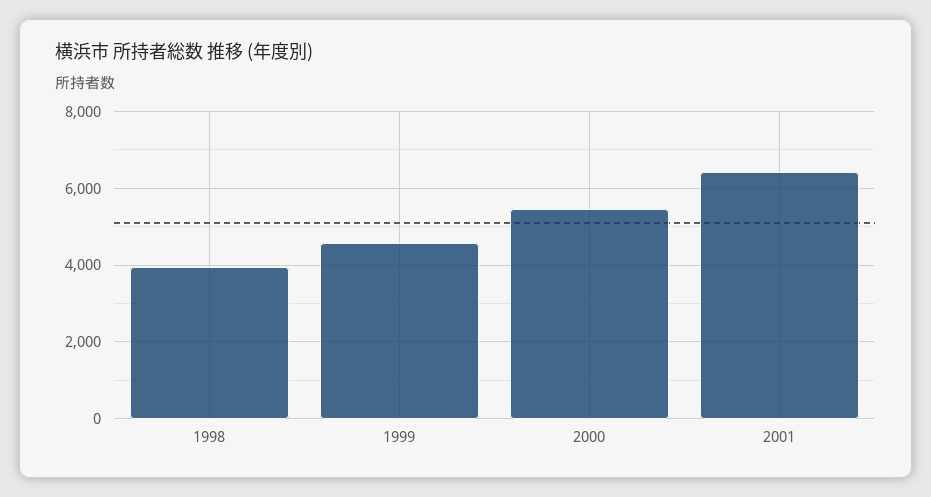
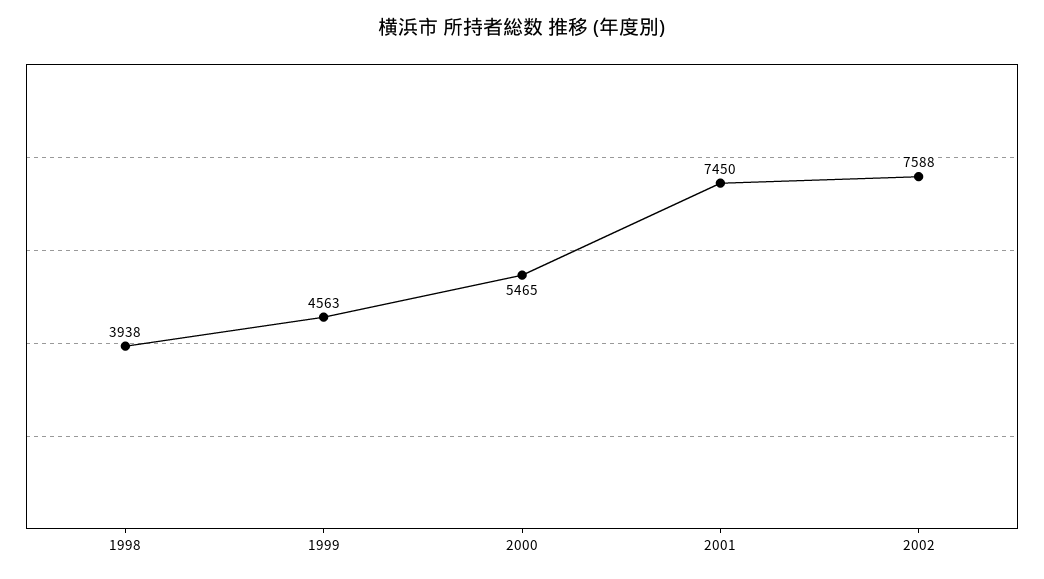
2001: 6400 -> 7450
2002: none -> 7588

